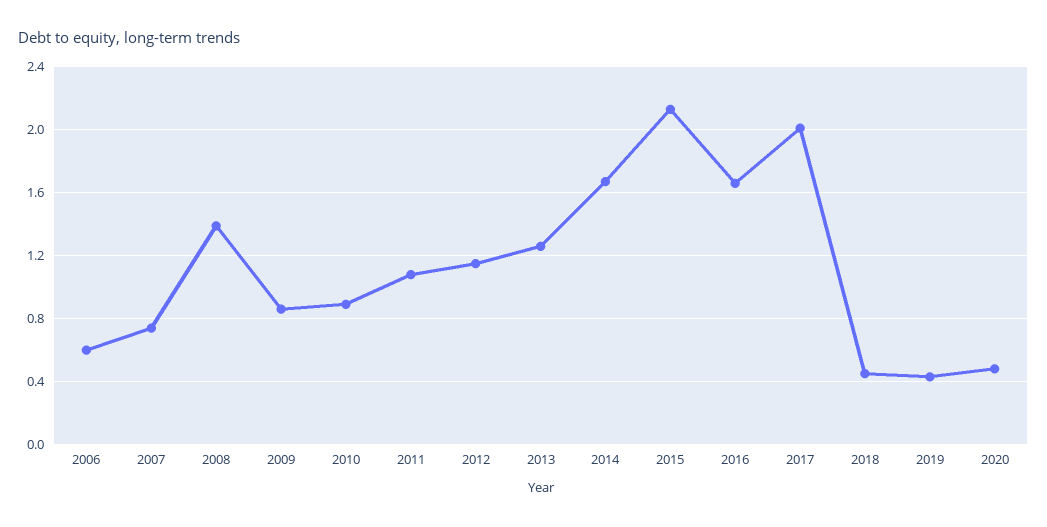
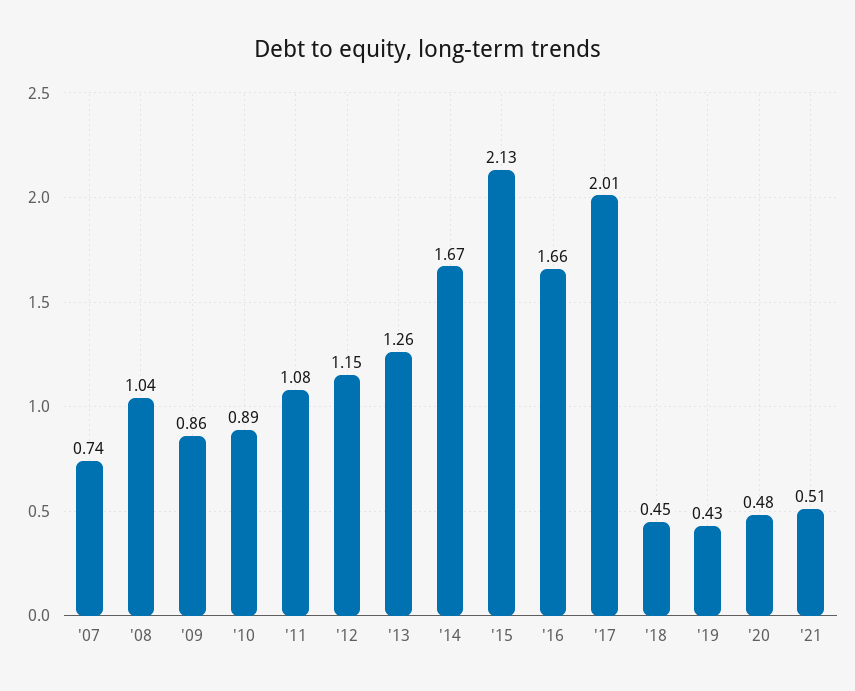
2006: 0.6 -> none
2008: 1.4 -> 1.04
'21: none -> 0.51

